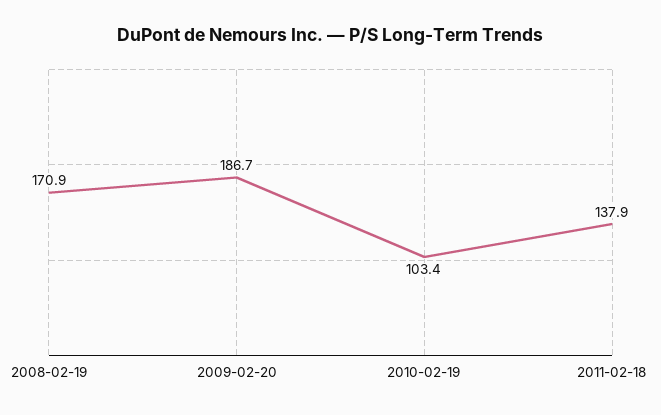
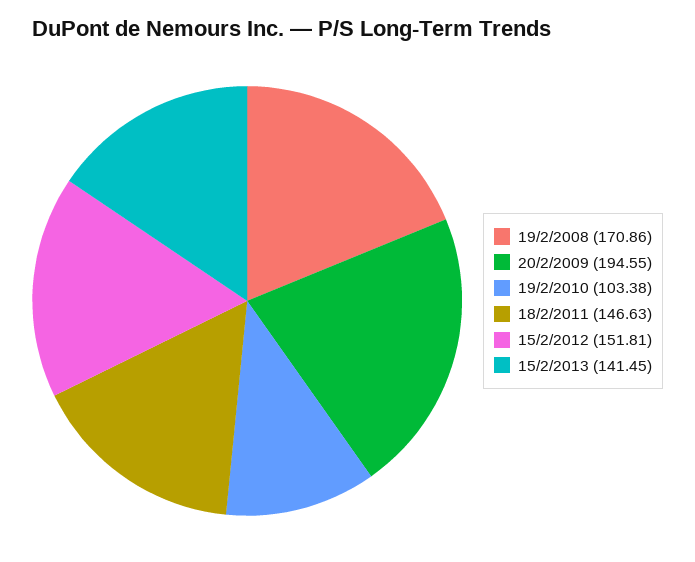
2009-02-20: 186.7 -> 194.55
2011-02-18: 137.9 -> 146.63
15/2/2012: none -> 151.81
15/2/2013: none -> 141.45

